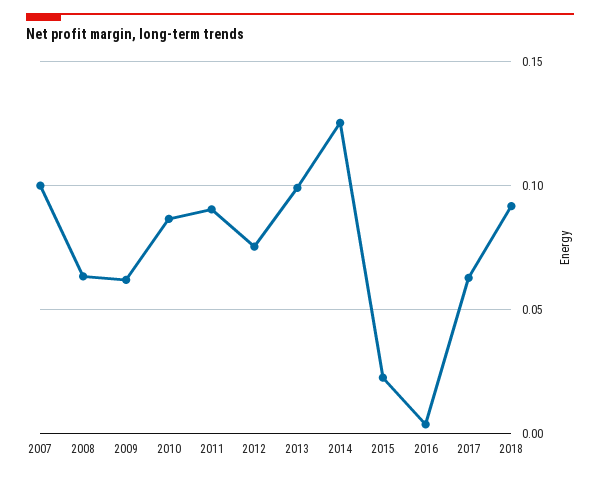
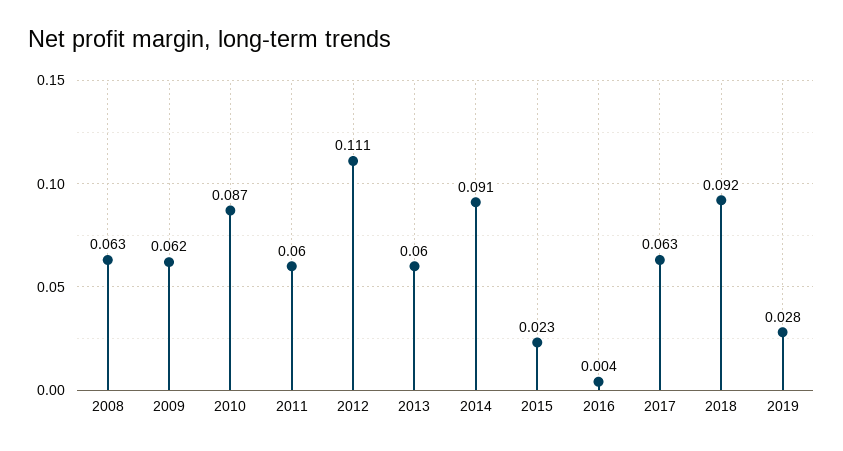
2007: 0.1 -> none
2011: 0.09 -> 0.06
2012: 0.075 -> 0.111
2013: 0.1 -> 0.06
2014: 0.125 -> 0.091
2019: none -> 0.028

